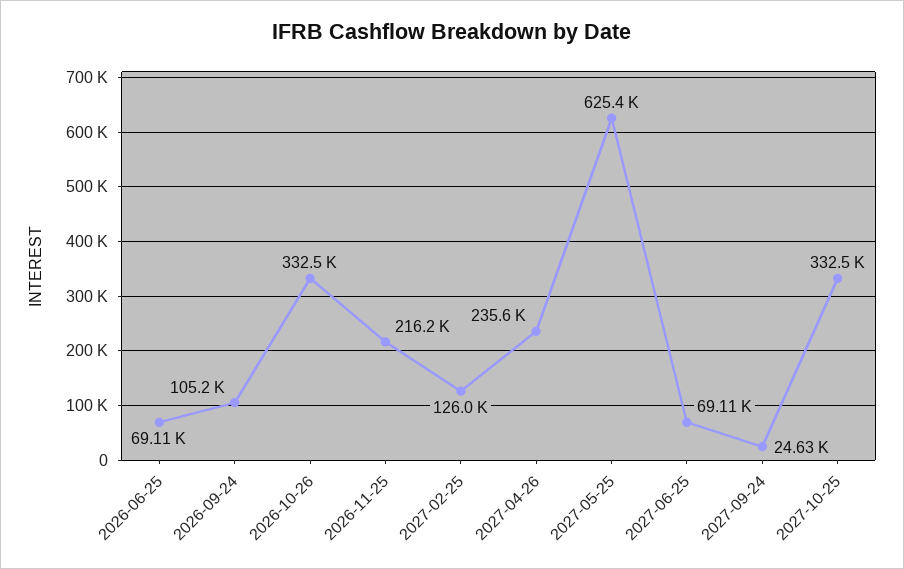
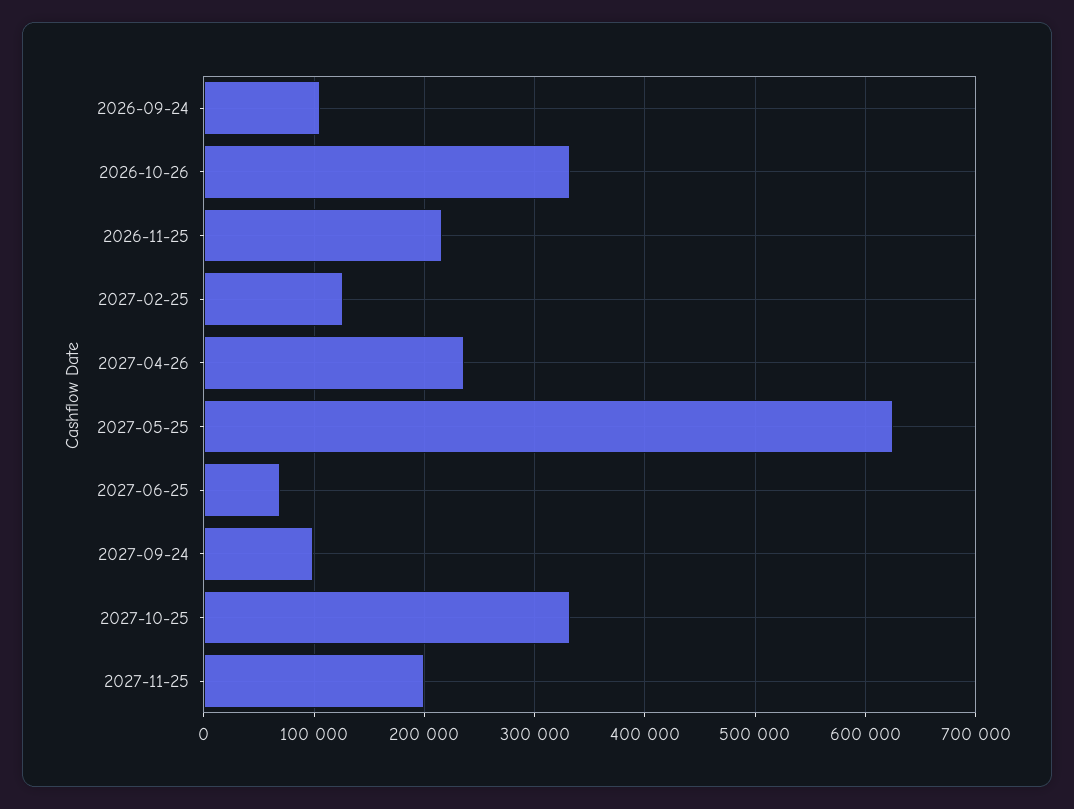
2026-06-25: 69110 -> none
2027-09-24: 24630 -> 100000
2027-11-25: none -> 200000

